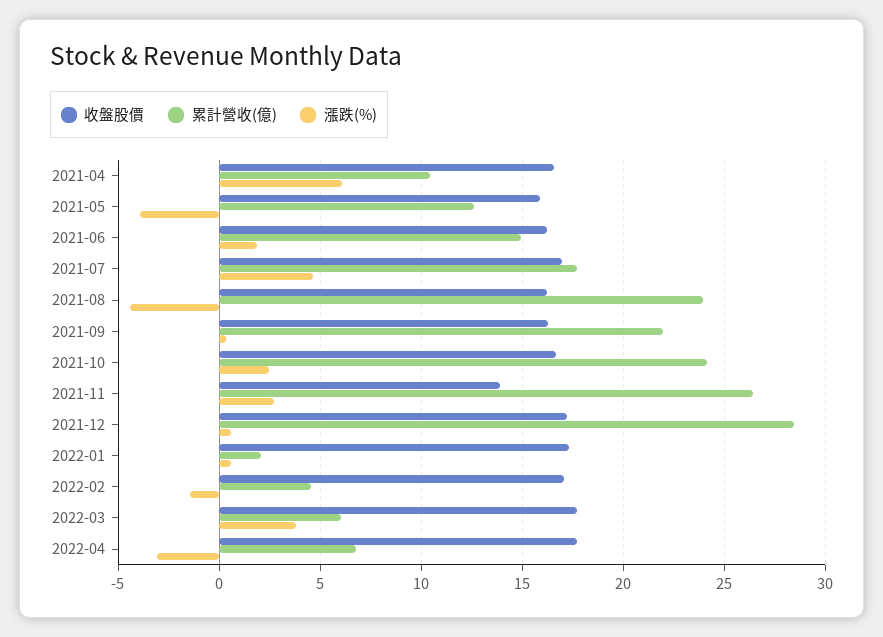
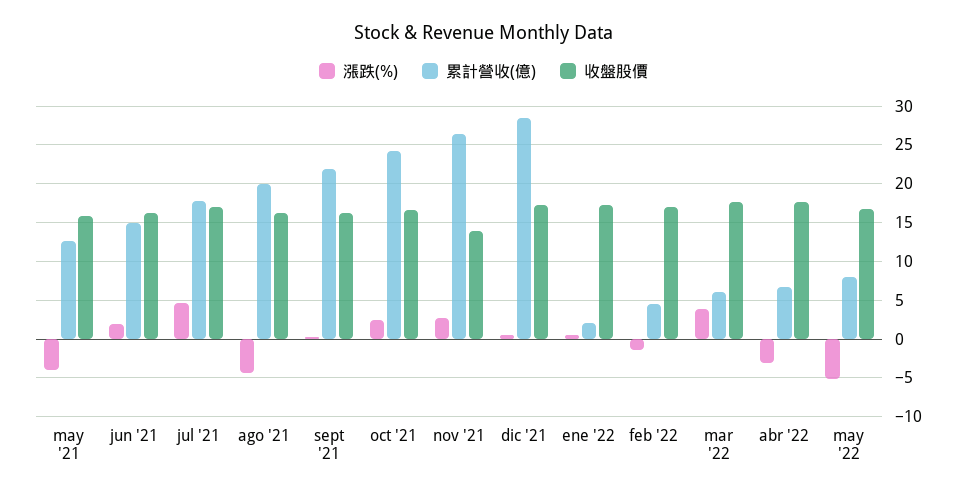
收盤股價, 2021-04: 16.5 -> none
累計營收(億), 2021-04: 10.5 -> none
漲跌(%), 2021-04: 6 -> none
累計營收(億), 2021-08: 24 -> 20
漲跌(%), may '22: none -> -5
累計營收(億), may '22: none -> 8
收盤股價, may '22: none -> 17

